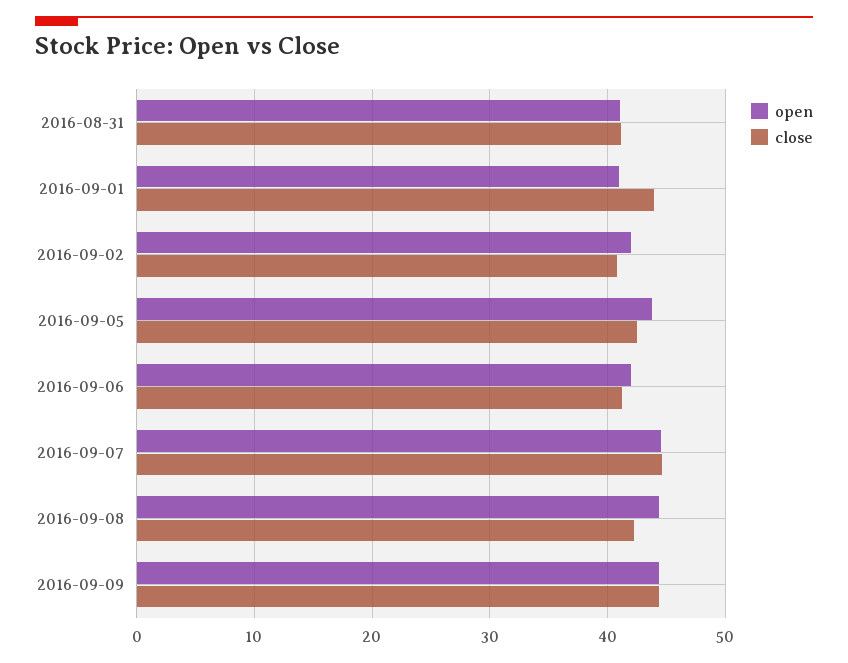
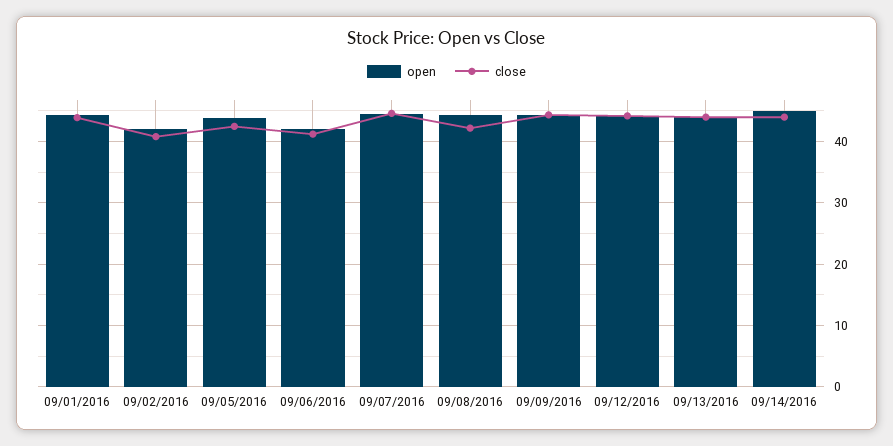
open, 2016-08-31: 41 -> none
close, 2016-08-31: 41 -> none
open, 2016-09-01: 41 -> 44
open, 09/12/2016: none -> 44
close, 09/12/2016: none -> 44
open, 09/13/2016: none -> 44
close, 09/13/2016: none -> 44
open, 09/14/2016: none -> 45
close, 09/14/2016: none -> 44

